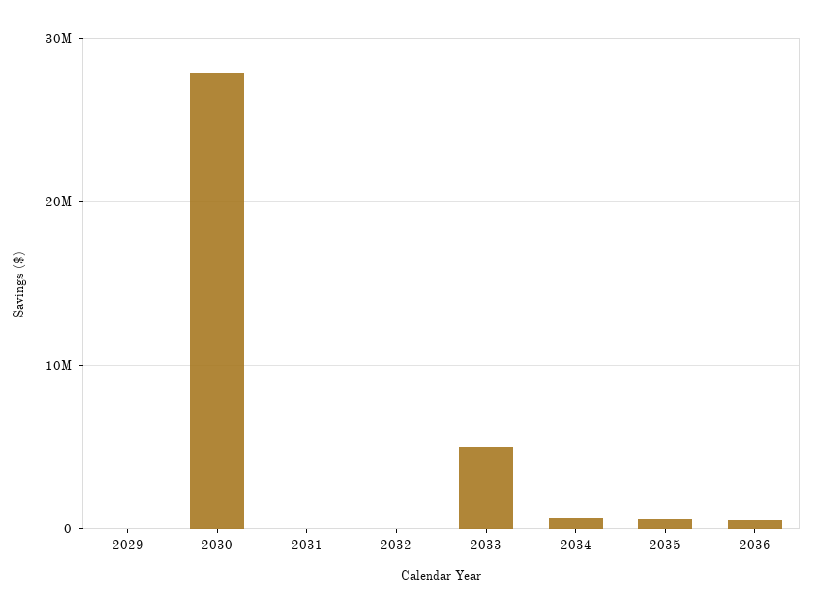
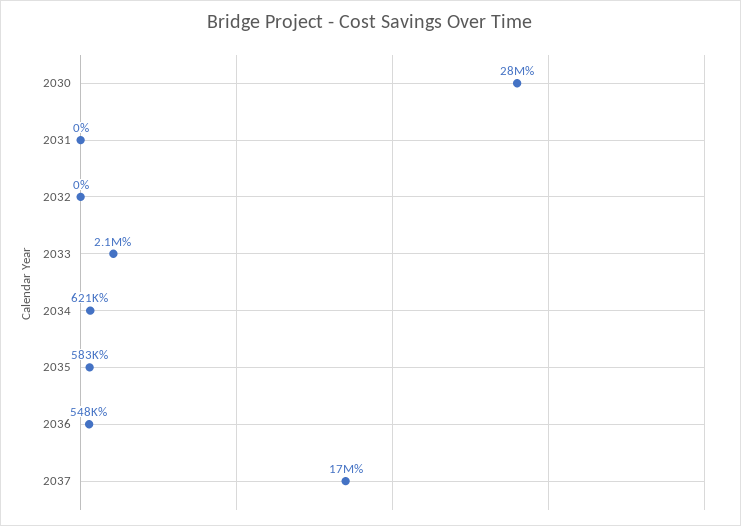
2029: 0 -> none
2033: 5000000 -> 2100000
2037: none -> 17000000

